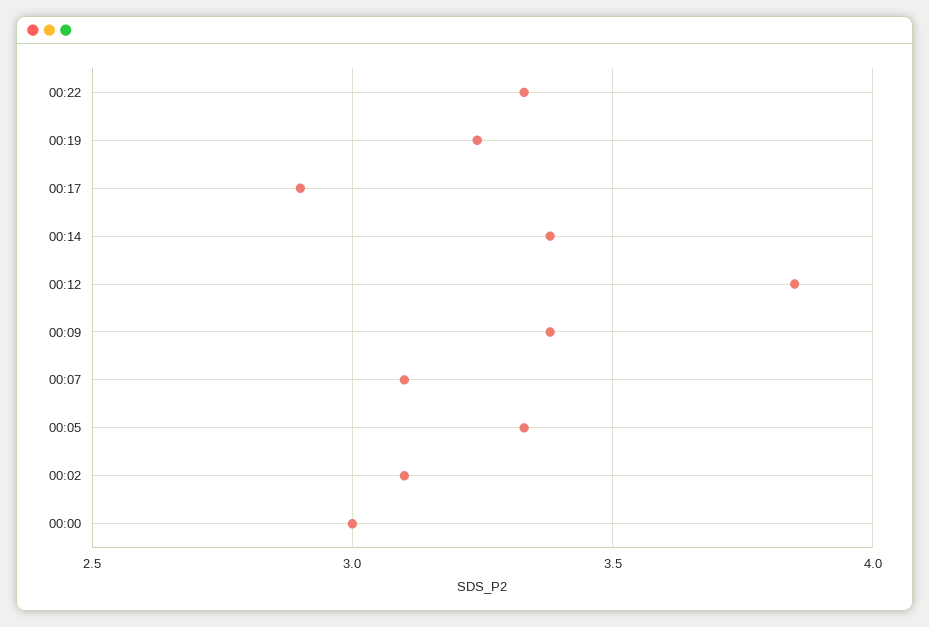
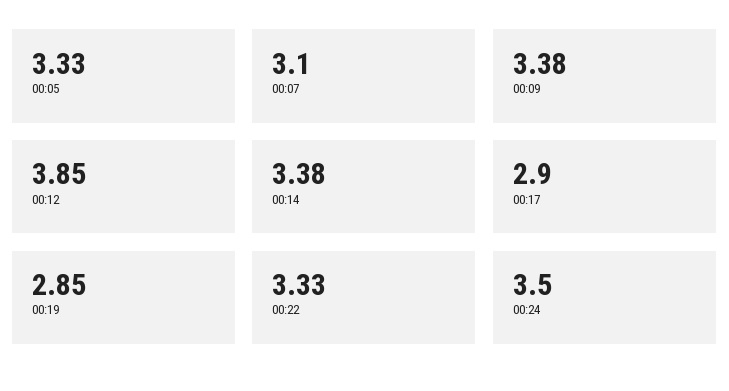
00:19: 3.25 -> 2.85
00:02: 3.1 -> none
00:00: 3 -> none
00:24: none -> 3.5

